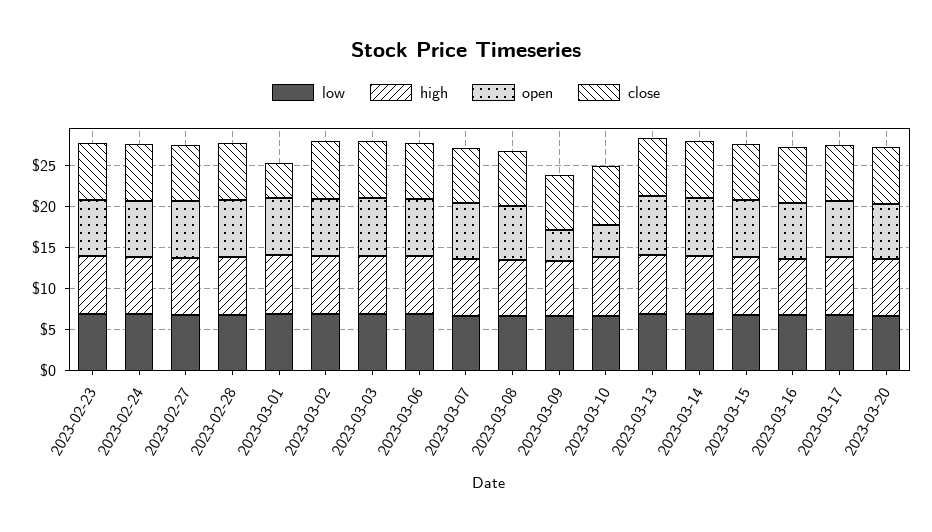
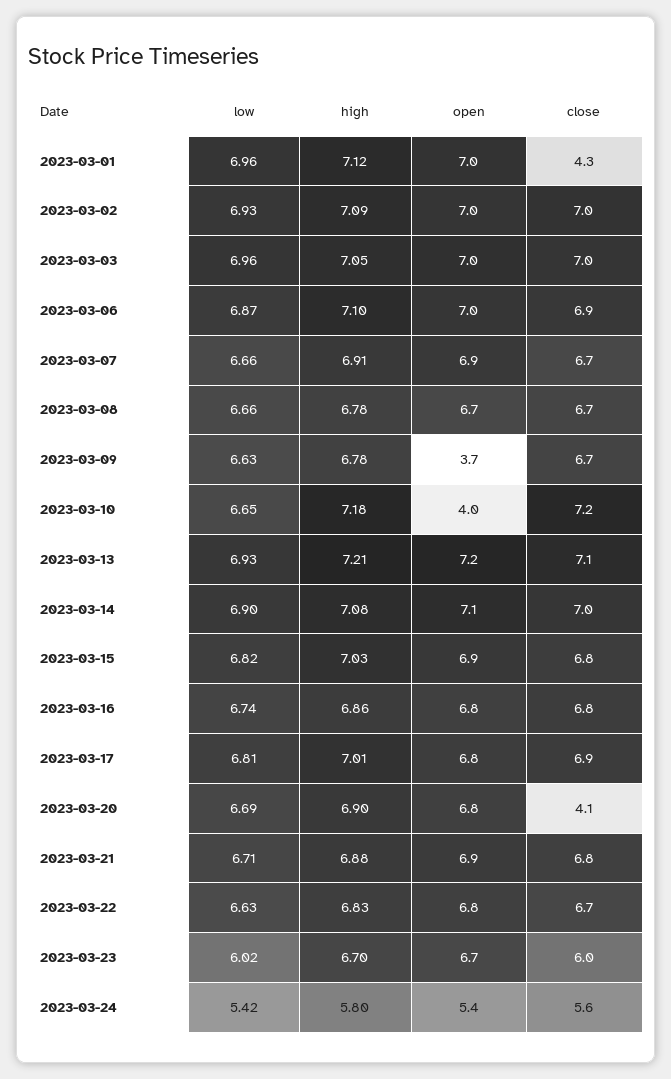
low, 2023-02-23: 7 -> none
high, 2023-02-23: 7 -> none
open, 2023-02-23: 7 -> none
close, 2023-02-23: 7 -> none
low, 2023-02-24: 7 -> none
high, 2023-02-24: 7 -> none
open, 2023-02-24: 7 -> none
close, 2023-02-24: 7 -> none
low, 2023-02-27: 7 -> none
high, 2023-02-27: 7 -> none
open, 2023-02-27: 7 -> none
close, 2023-02-27: 7 -> none
low, 2023-02-28: 7 -> none
high, 2023-02-28: 7 -> none
open, 2023-02-28: 7 -> none
close, 2023-02-28: 7 -> none
close, 2023-03-20: 7 -> 4.1
low, 2023-03-21: none -> 6.71
high, 2023-03-21: none -> 6.88
open, 2023-03-21: none -> 6.9
close, 2023-03-21: none -> 6.8
low, 2023-03-22: none -> 6.63
high, 2023-03-22: none -> 6.83
open, 2023-03-22: none -> 6.8
close, 2023-03-22: none -> 6.7
low, 2023-03-23: none -> 6.02
high, 2023-03-23: none -> 6.7
open, 2023-03-23: none -> 6.7
close, 2023-03-23: none -> 6
low, 2023-03-24: none -> 5.42
high, 2023-03-24: none -> 5.8
open, 2023-03-24: none -> 5.4
close, 2023-03-24: none -> 5.6

